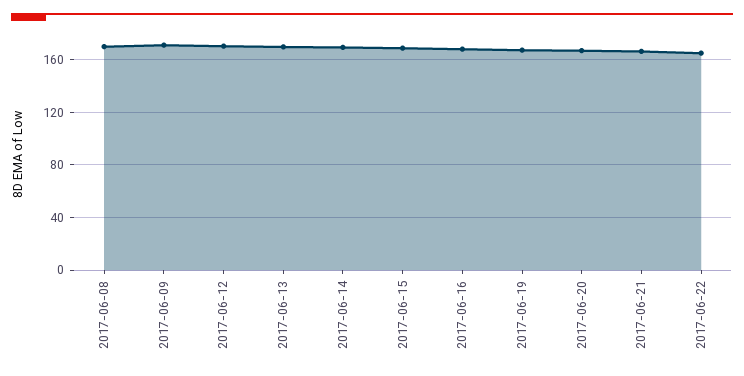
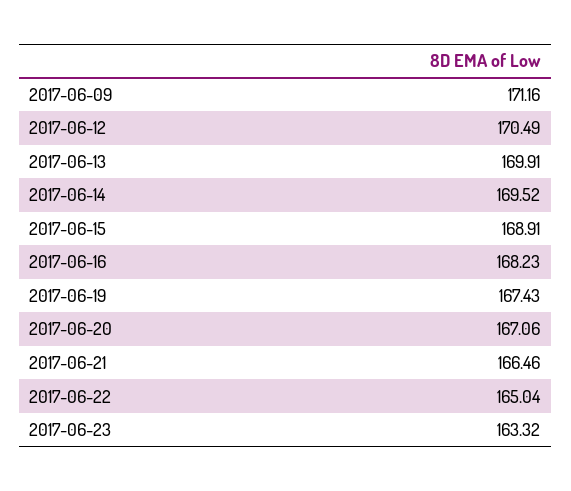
2017-06-08: 170 -> none
2017-06-23: none -> 163.32

